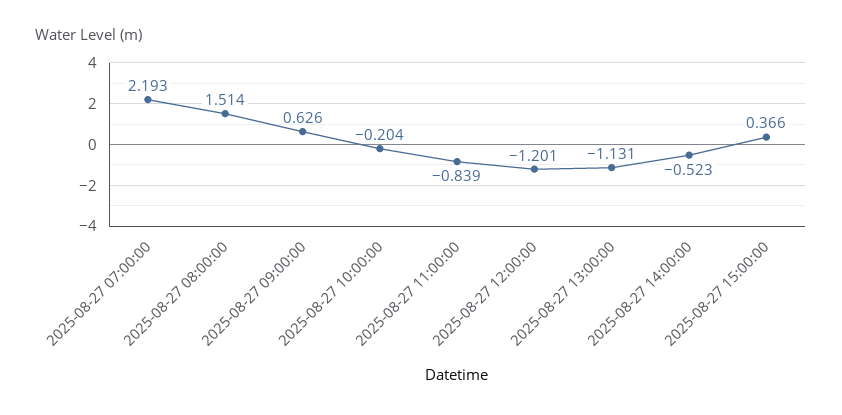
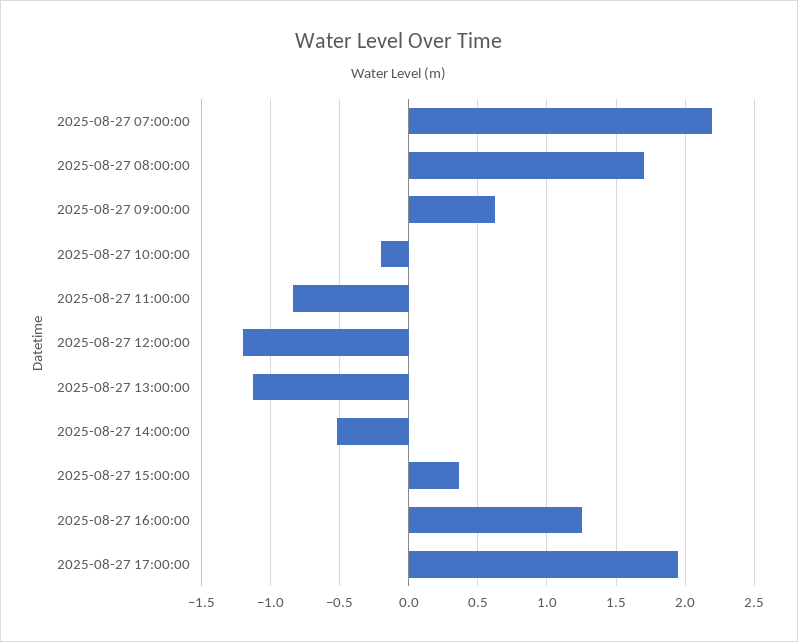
2025-08-27 08:00:00: 1.514 -> 1.7
2025-08-27 16:00:00: none -> 1.25
2025-08-27 17:00:00: none -> 1.95

